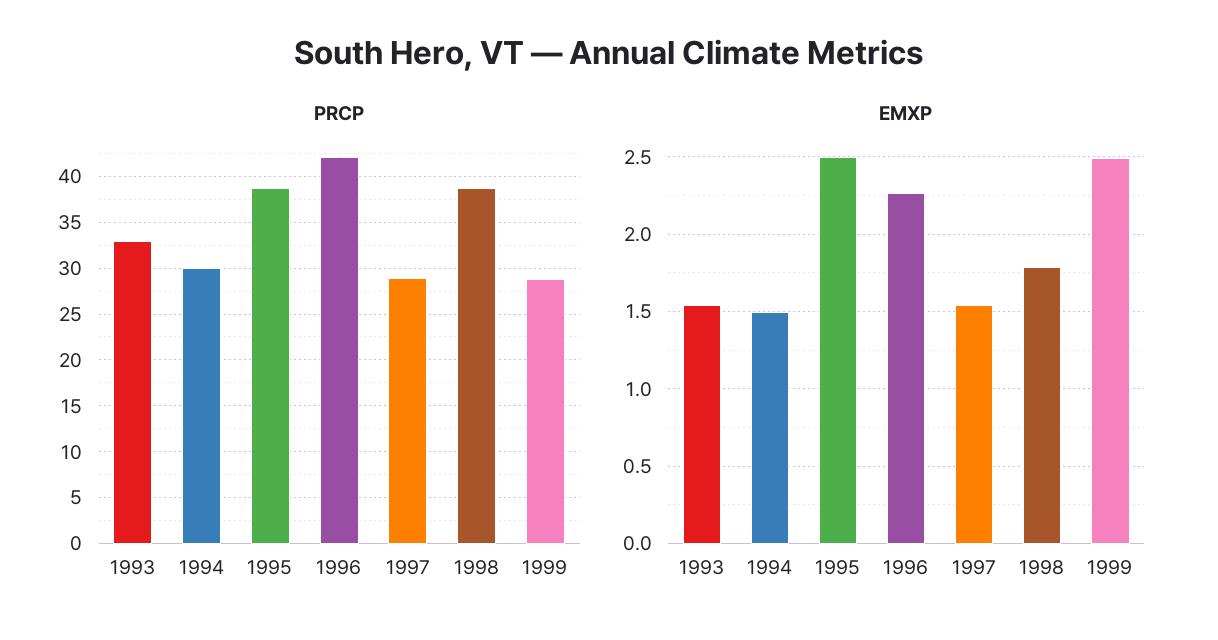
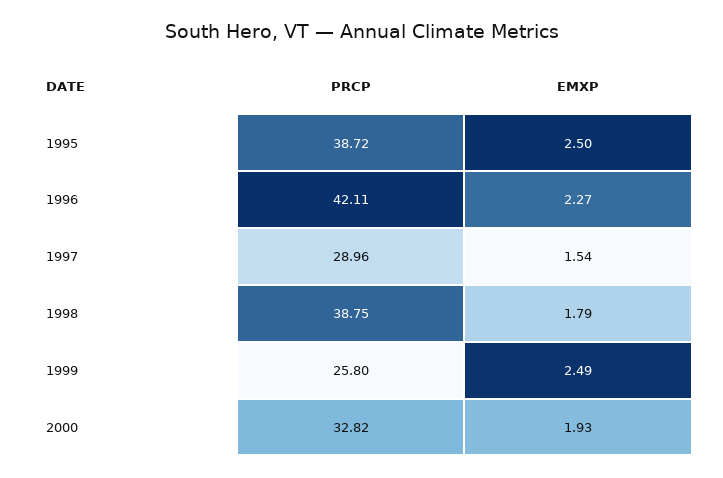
PRCP, 1993: 33 -> none
PRCP, 1994: 30 -> none
PRCP, 1999: 29 -> 25.8
EMXP, 1993: 1.55 -> none
EMXP, 1994: 1.5 -> none
PRCP, 2000: none -> 32.82
EMXP, 2000: none -> 1.93

